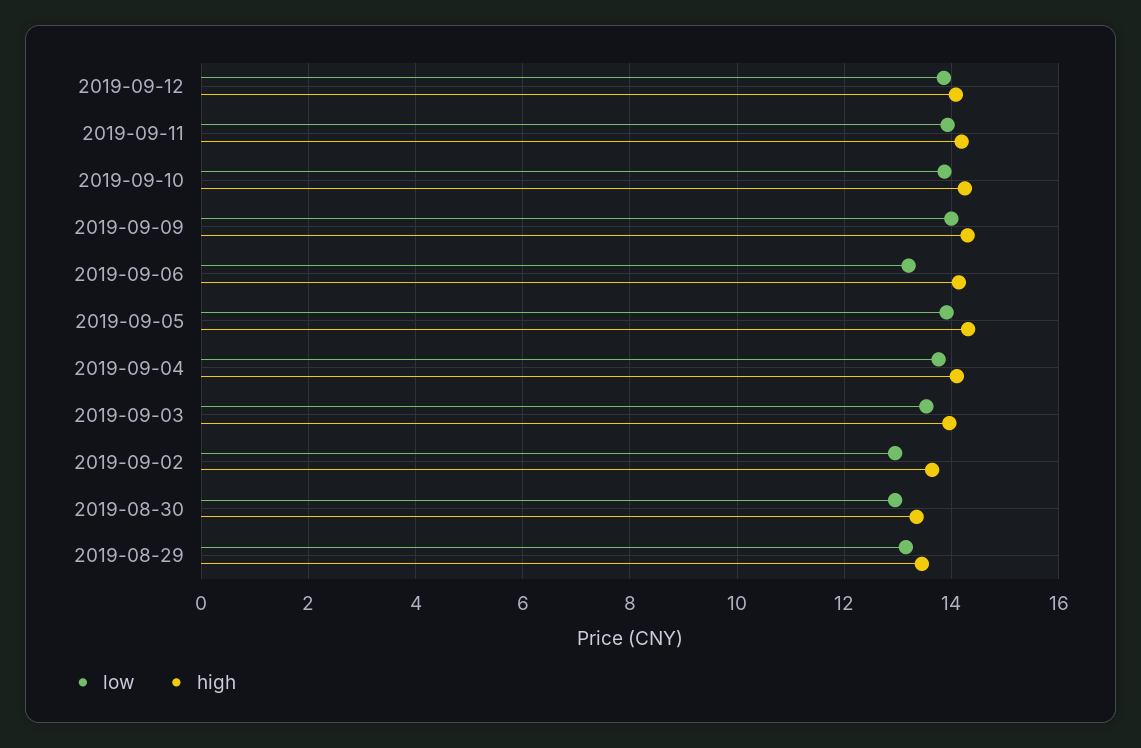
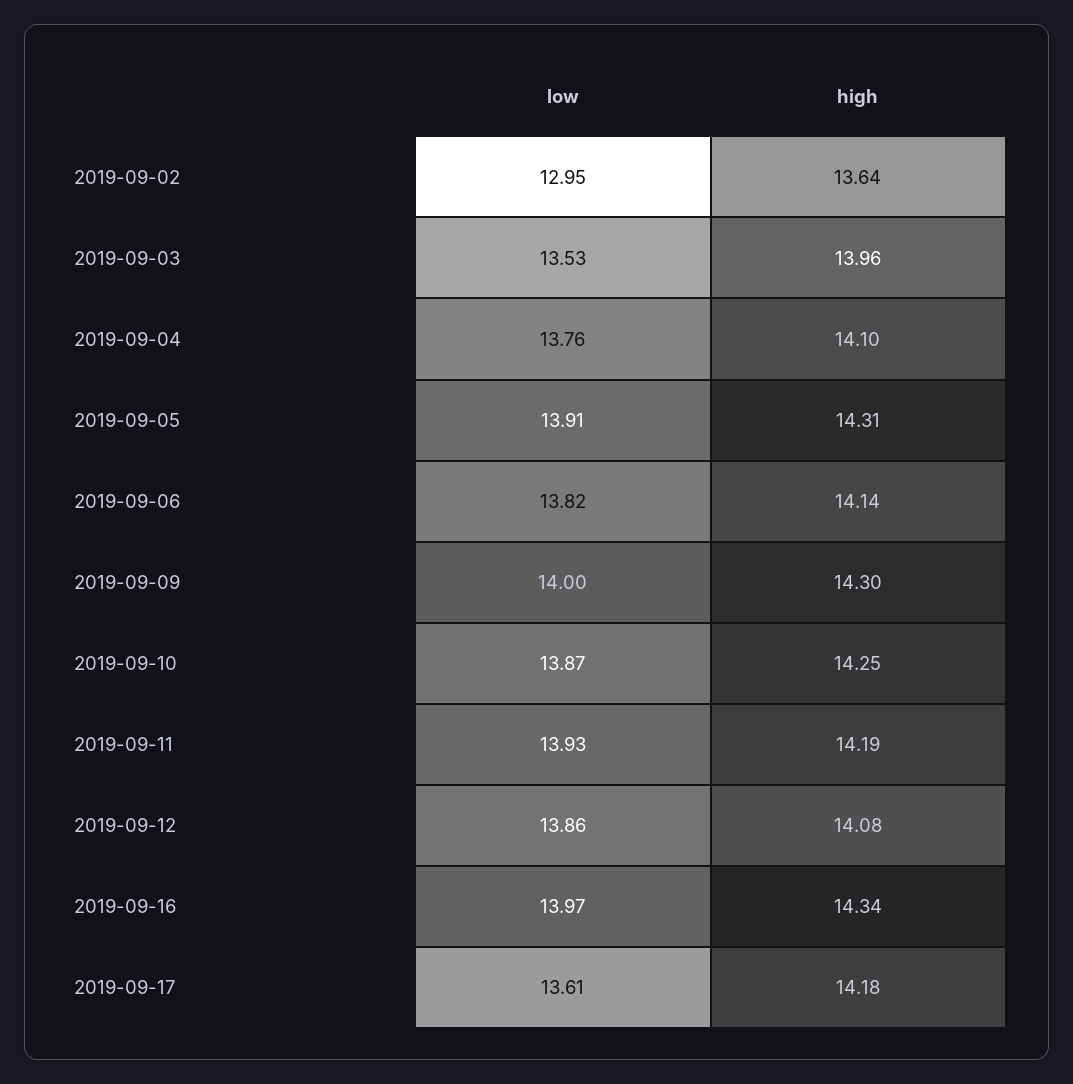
low, 2019-09-06: 13.2 -> 13.82
low, 2019-08-30: 13 -> none
high, 2019-08-30: 13.4 -> none
low, 2019-08-29: 13.2 -> none
high, 2019-08-29: 13.4 -> none
low, 2019-09-16: none -> 13.97
high, 2019-09-16: none -> 14.34
low, 2019-09-17: none -> 13.61
high, 2019-09-17: none -> 14.18

